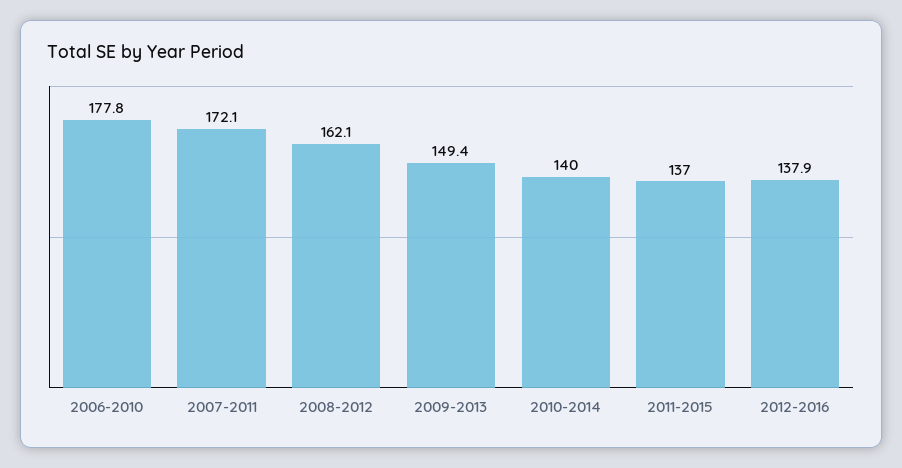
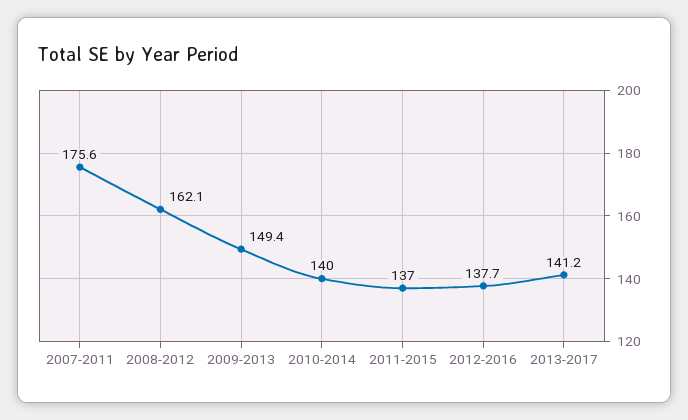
2006-2010: 177.8 -> none
2007-2011: 172.1 -> 175.6
2012-2016: 137.9 -> 137.7
2013-2017: none -> 141.2

